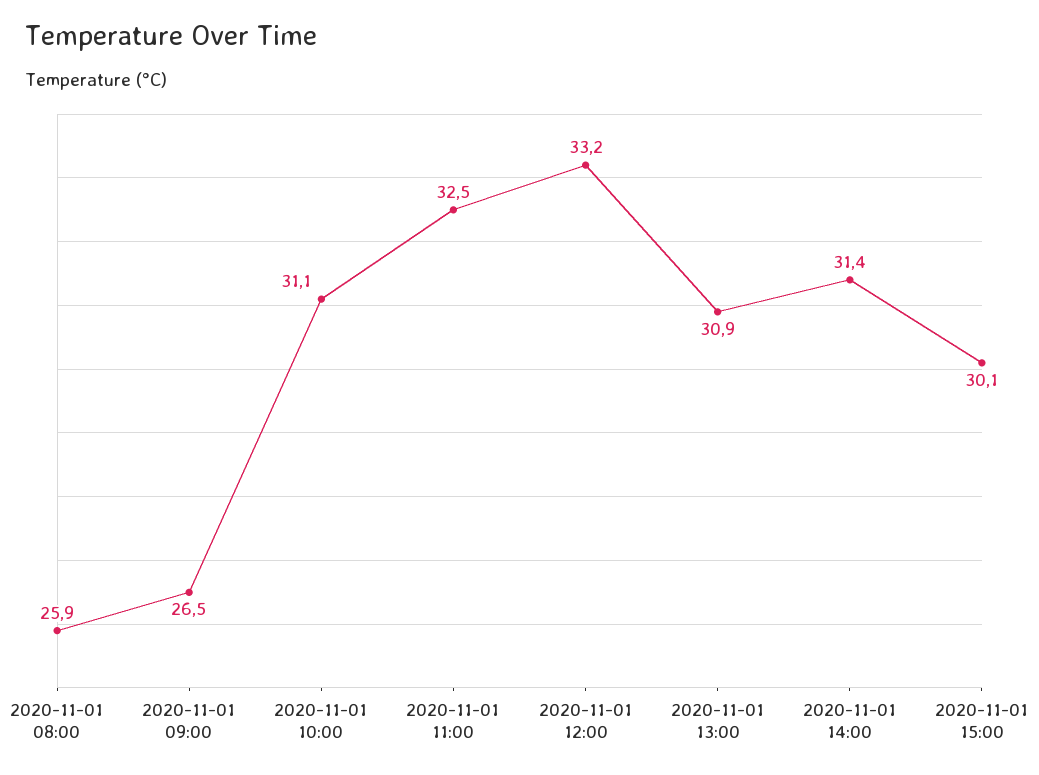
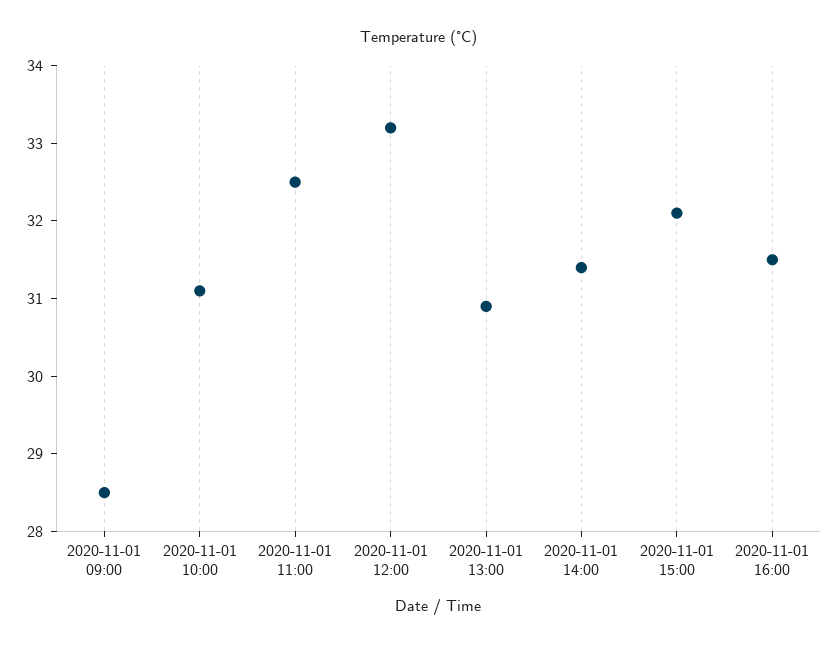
2020-11-01 08:00: 25.9 -> none
2020-11-01 09:00: 26.5 -> 28.5
2020-11-01 15:00: 30.1 -> 32
2020-11-01 16:00: none -> 31.5

